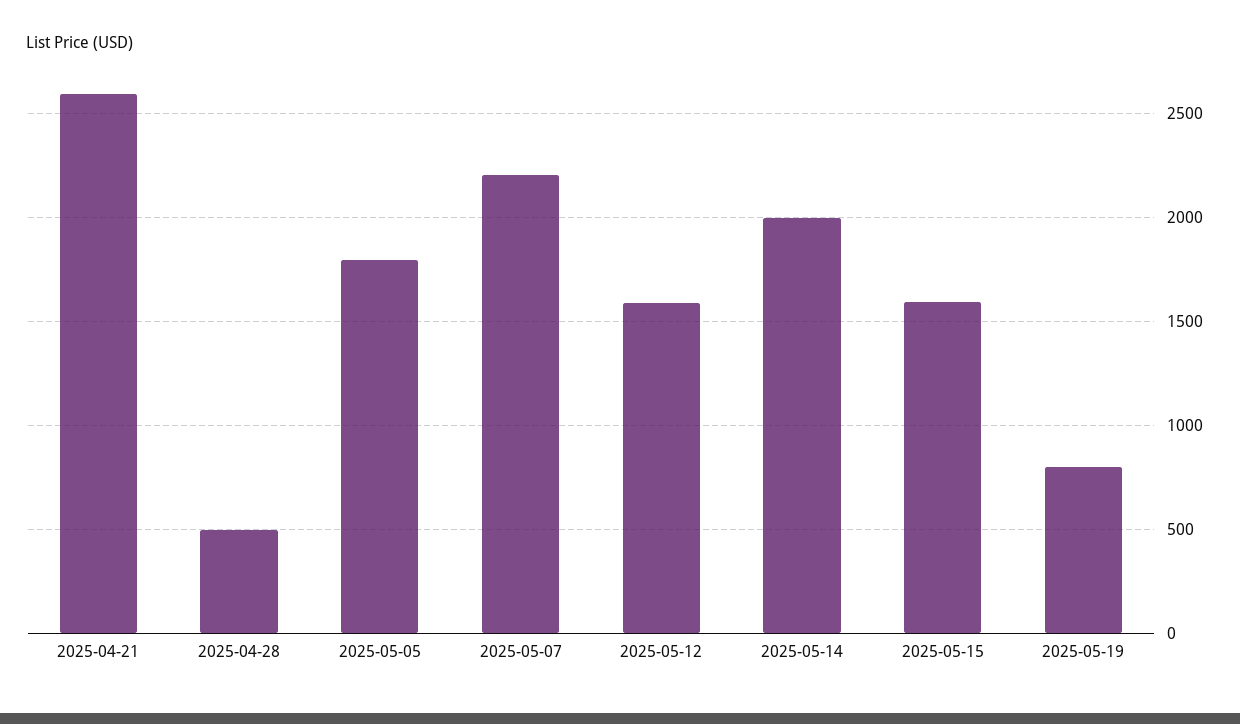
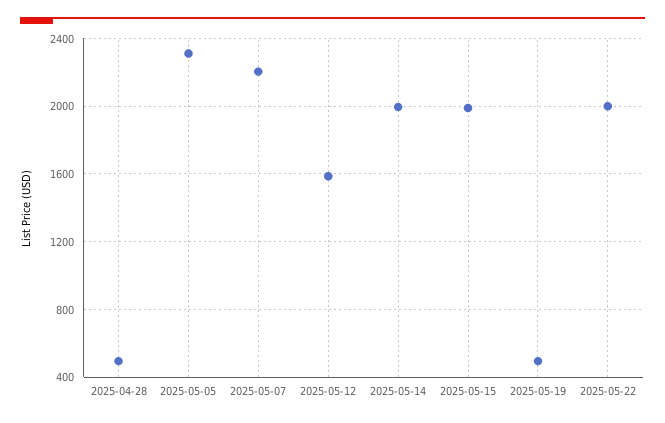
2025-04-21: 2600 -> none
2025-05-05: 1800 -> 2300
2025-05-15: 1600 -> 2000
2025-05-19: 800 -> 500
2025-05-22: none -> 2000

